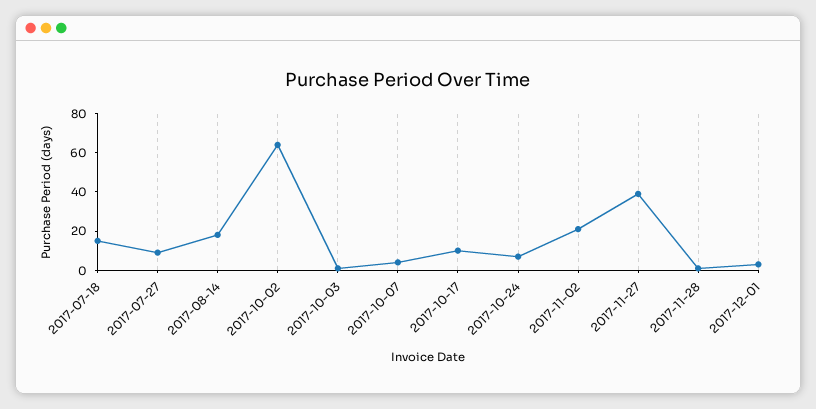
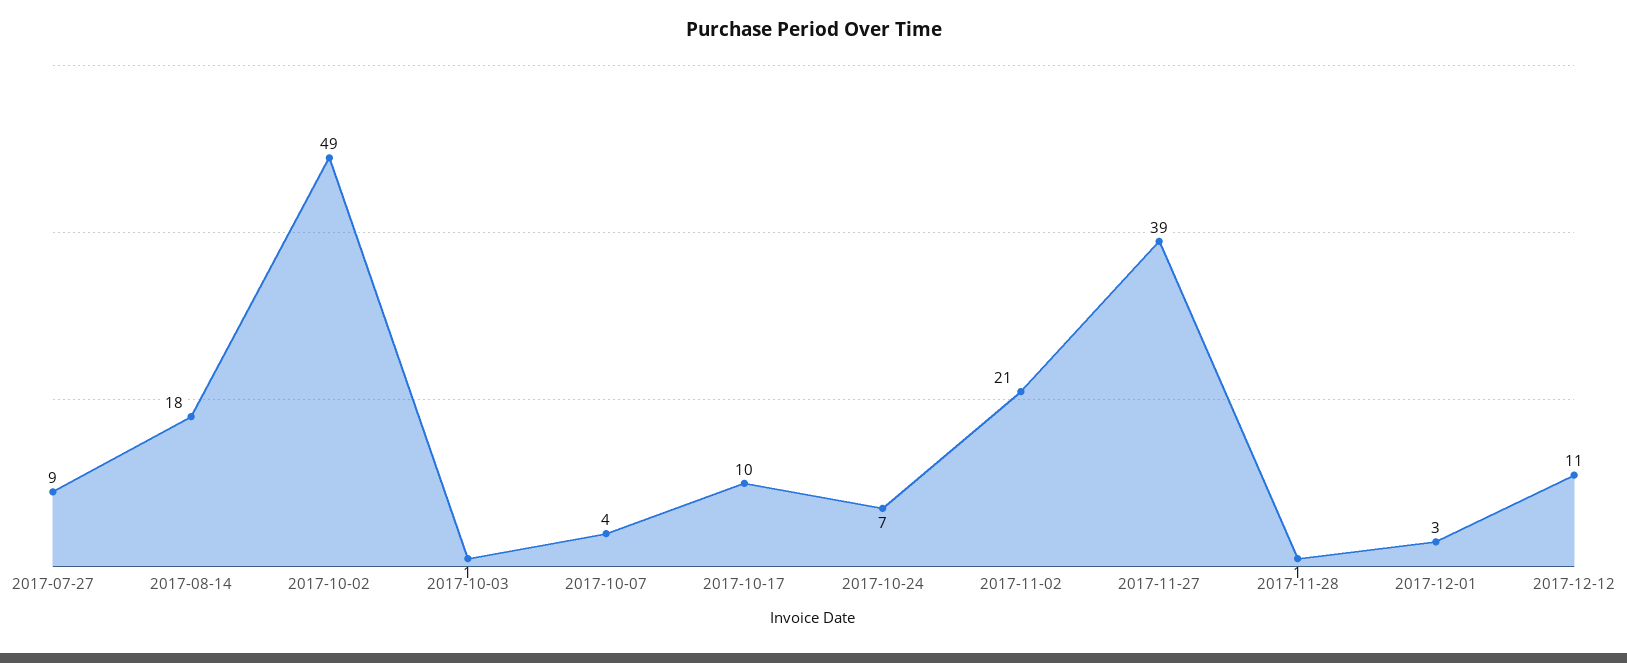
2017-07-18: 15 -> none
2017-10-02: 65 -> 49
2017-12-12: none -> 11

